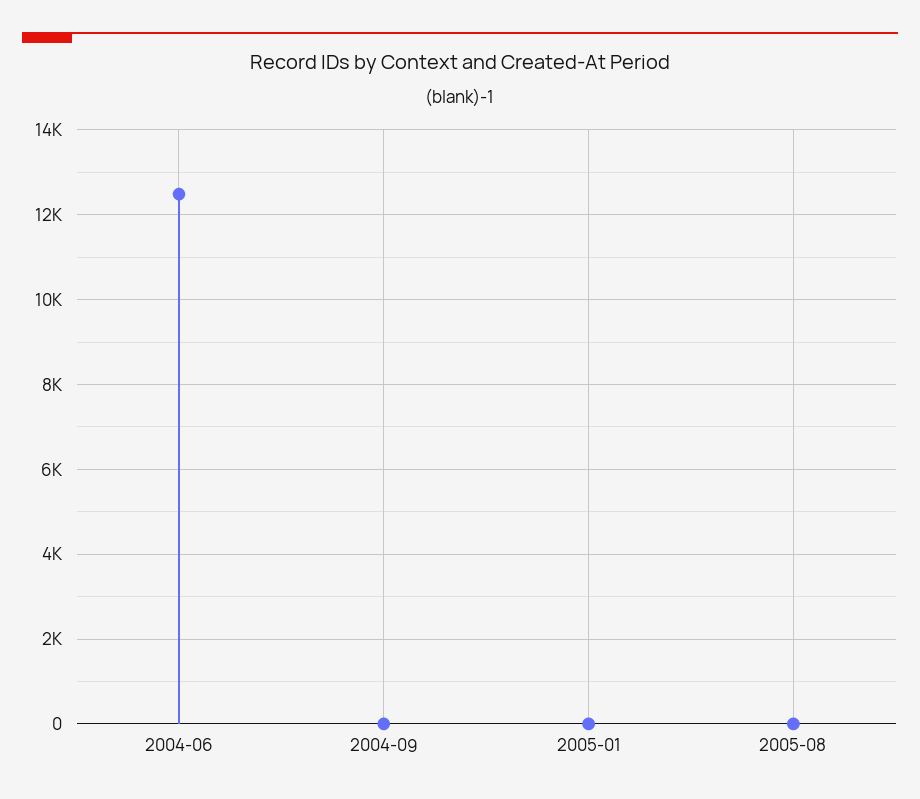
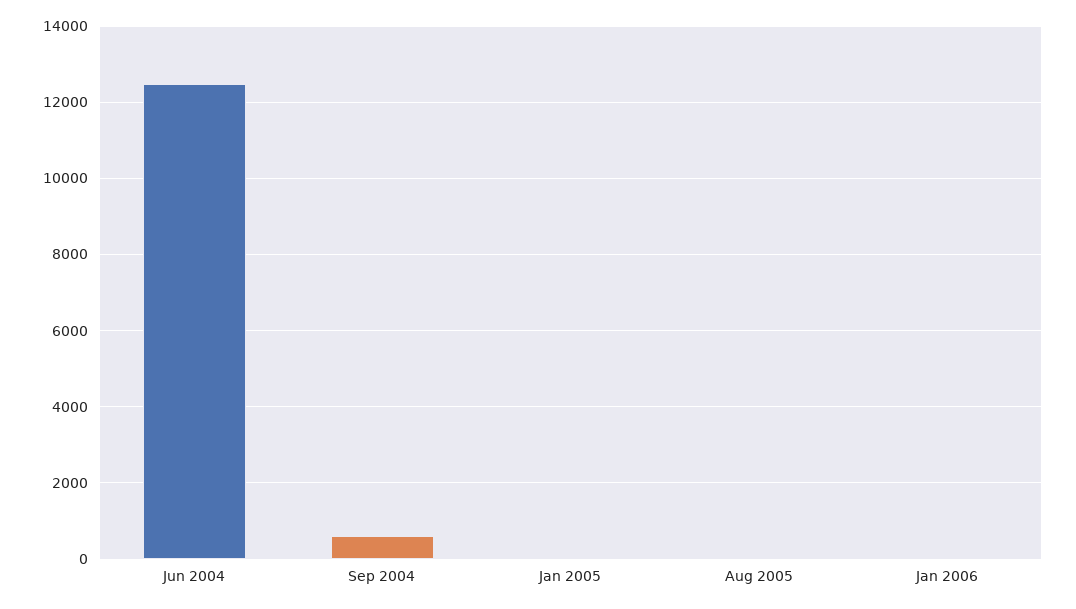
2004-09: 0 -> 600
Jan 2006: none -> 0

